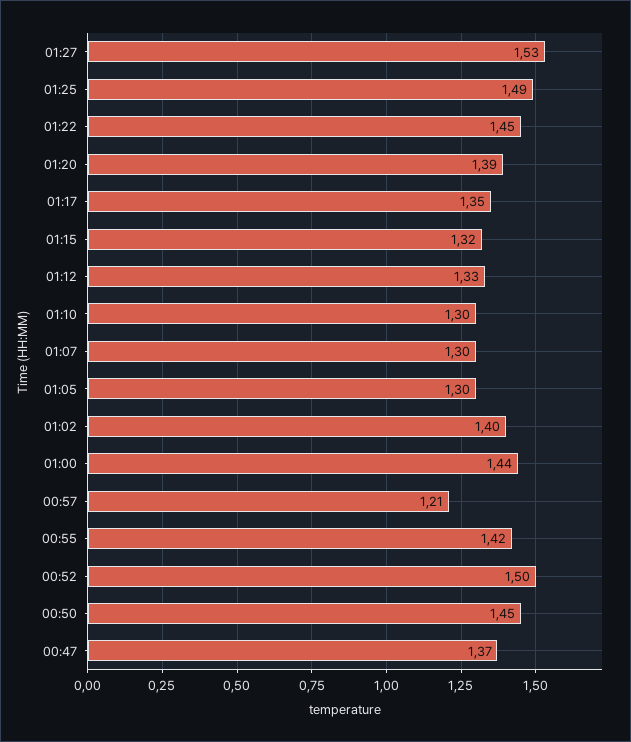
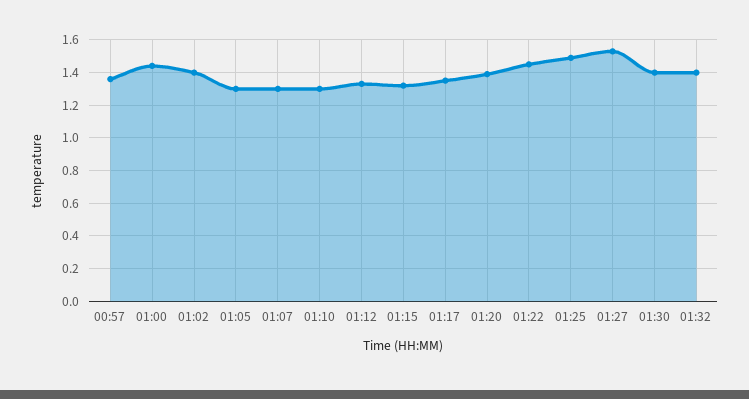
00:57: 1.21 -> 1.35
00:55: 1.42 -> none
00:52: 1.5 -> none
00:50: 1.45 -> none
00:47: 1.37 -> none
01:30: none -> 1.4
01:32: none -> 1.4

